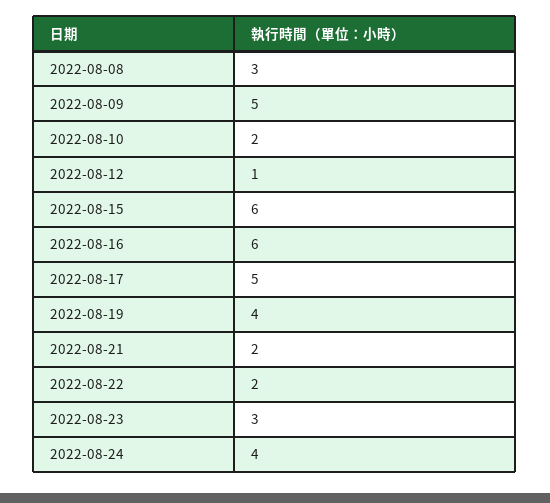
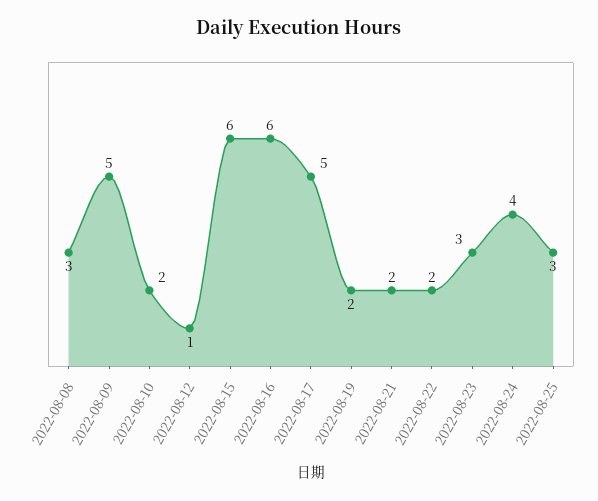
2022-08-19: 4 -> 2
2022-08-25: none -> 3

